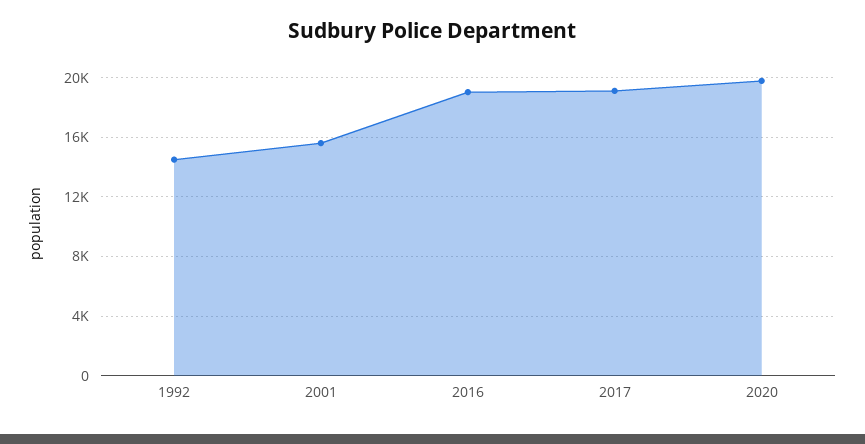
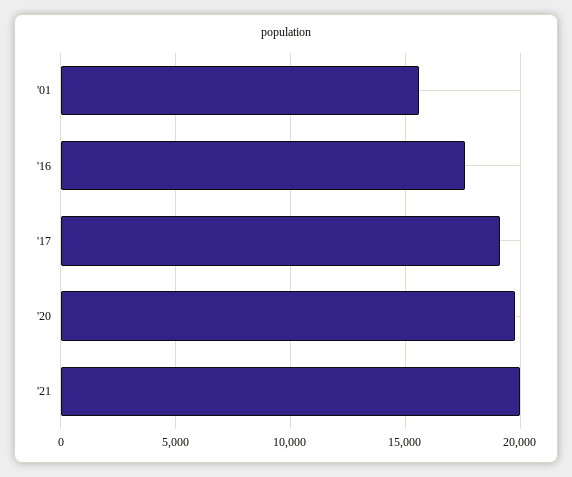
1992: 14500 -> none
2016: 19000 -> 17500
'21: none -> 20000

